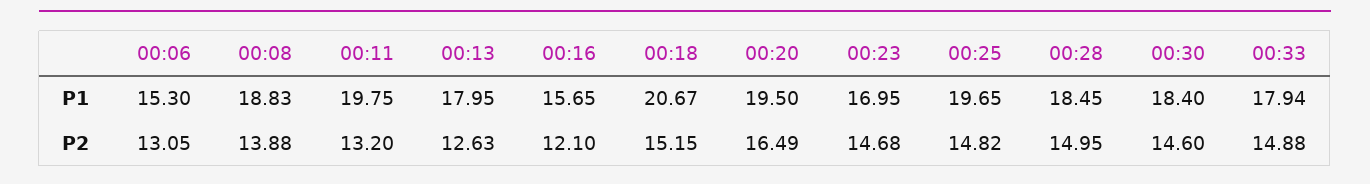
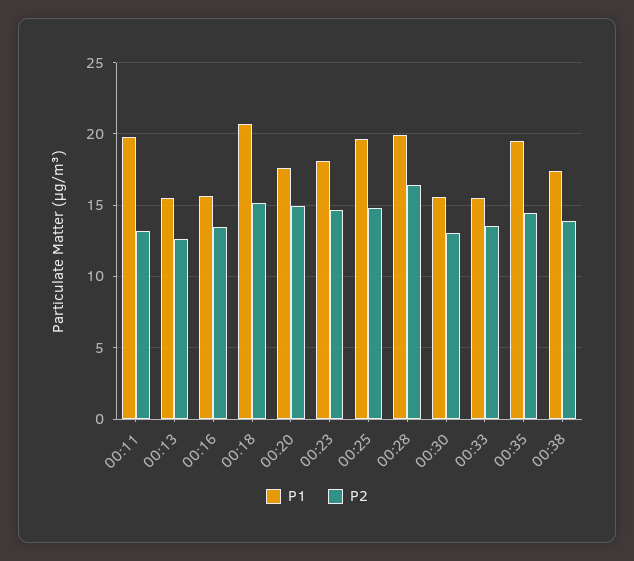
P1, 00:06: 15.3 -> none
P1, 00:08: 18.83 -> none
P1, 00:13: 17.95 -> 15.5
P1, 00:20: 19.5 -> 17.5
P1, 00:23: 16.95 -> 18
P1, 00:28: 18.45 -> 20
P1, 00:30: 18.4 -> 15.5
P1, 00:33: 17.94 -> 15.5
P2, 00:06: 13.05 -> none
P2, 00:08: 13.88 -> none
P2, 00:16: 12.1 -> 13.5
P2, 00:20: 16.49 -> 15
P2, 00:28: 14.95 -> 16.5
P2, 00:30: 14.6 -> 13
P2, 00:33: 14.88 -> 13.5
P1, 00:35: none -> 19.5
P2, 00:35: none -> 14.5
P1, 00:38: none -> 17.5
P2, 00:38: none -> 14

